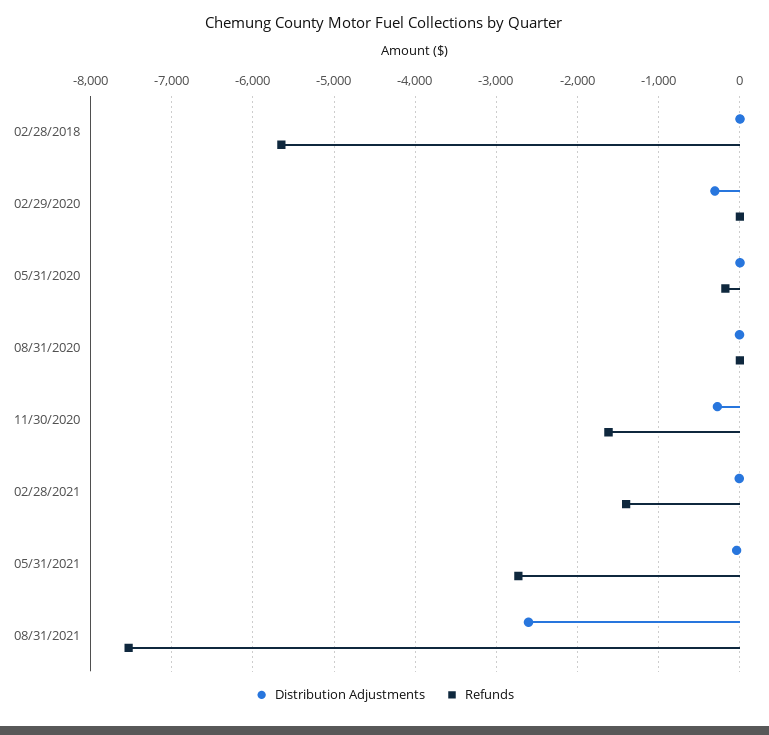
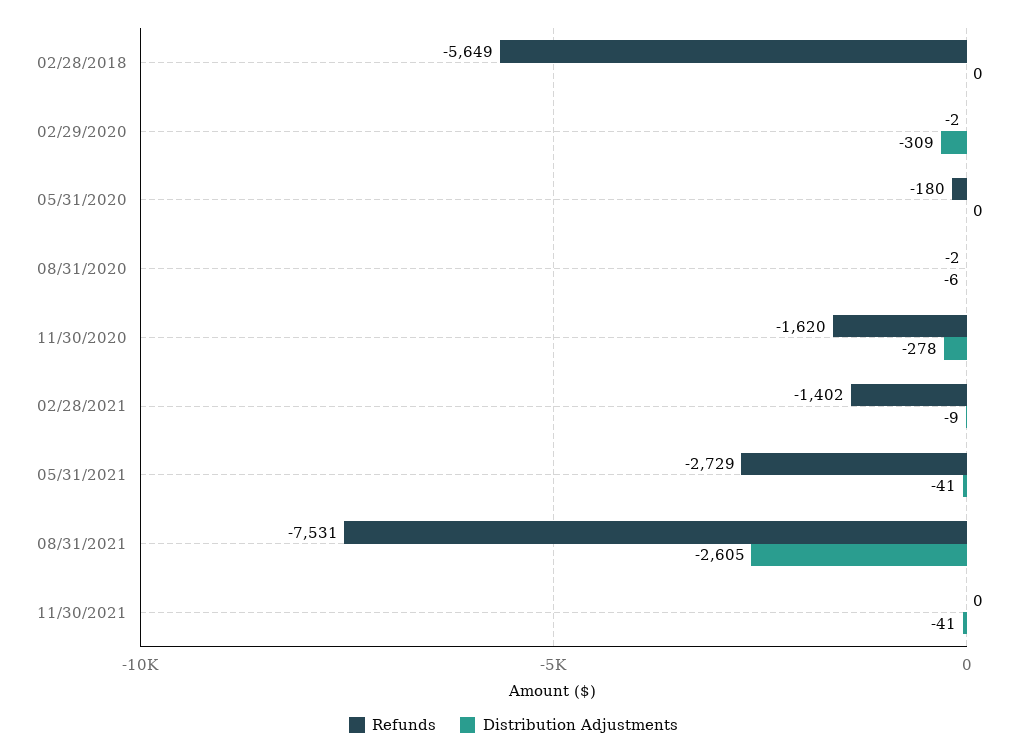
Refunds, 11/30/2021: none -> 0
Distribution Adjustments, 11/30/2021: none -> -41

